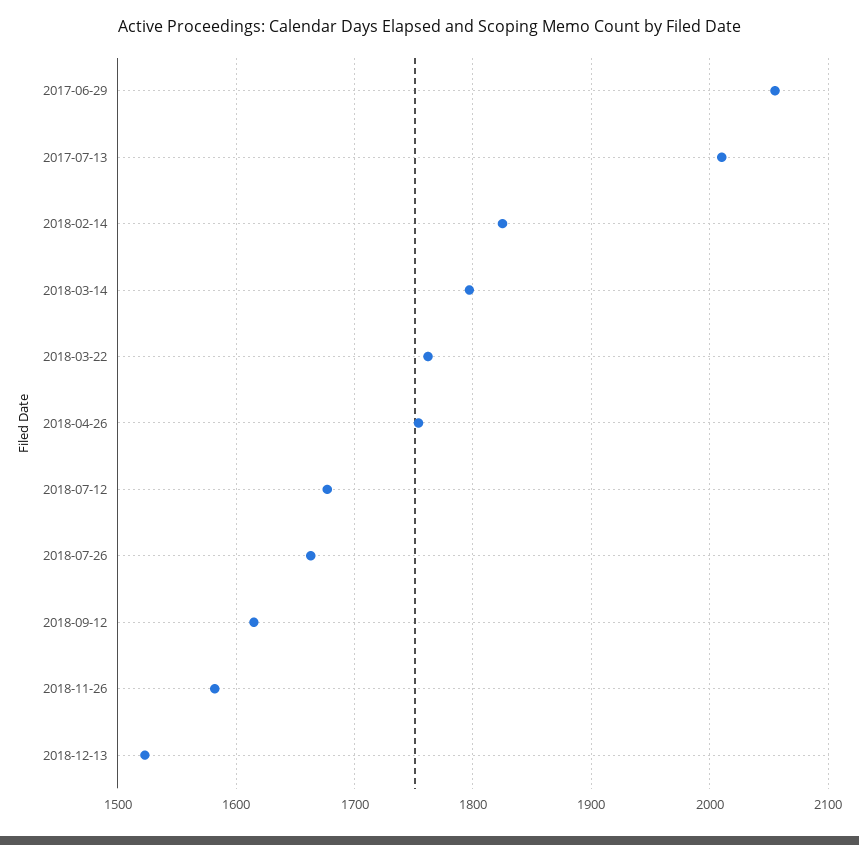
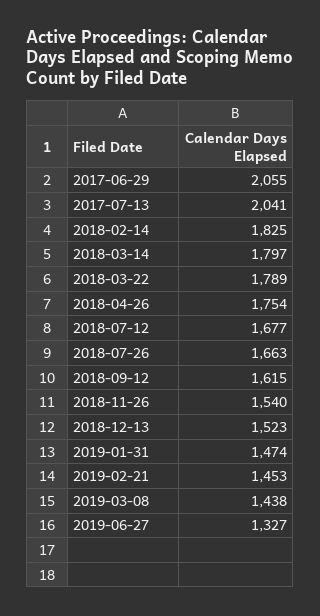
2017-07-13: 2010 -> 2041
2018-03-22: 1760 -> 1789
2018-11-26: 1580 -> 1540
2019-01-31: none -> 1474
2019-02-21: none -> 1453
2019-03-08: none -> 1438
2019-06-27: none -> 1327

